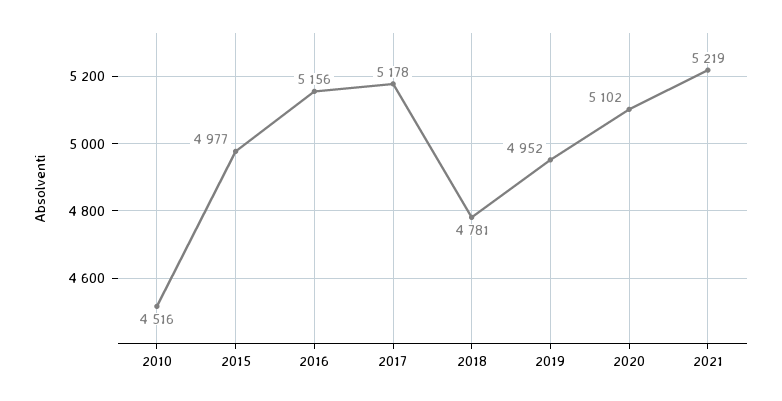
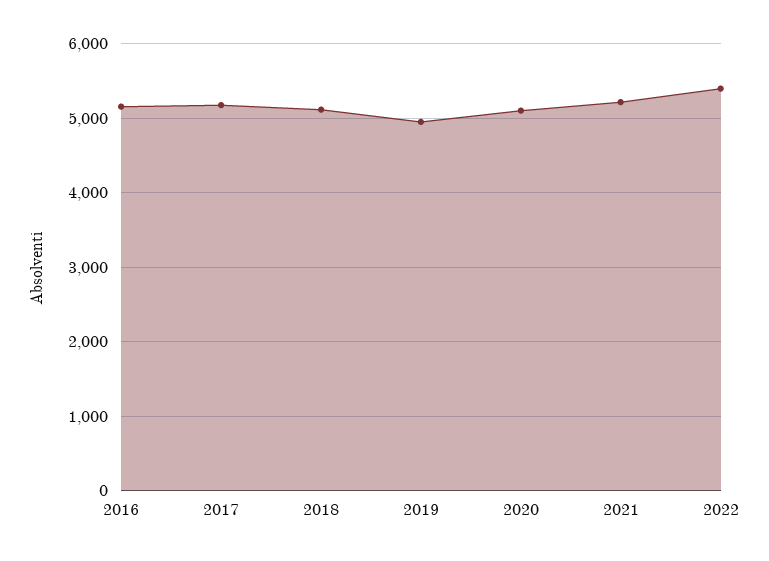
2010: 4516 -> none
2015: 4977 -> none
2018: 4781 -> 5100
2022: none -> 5400

